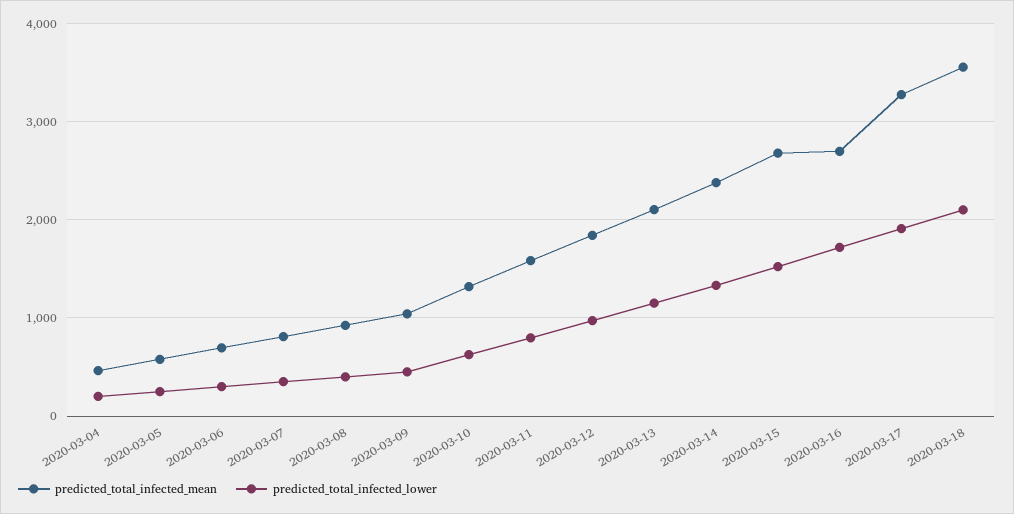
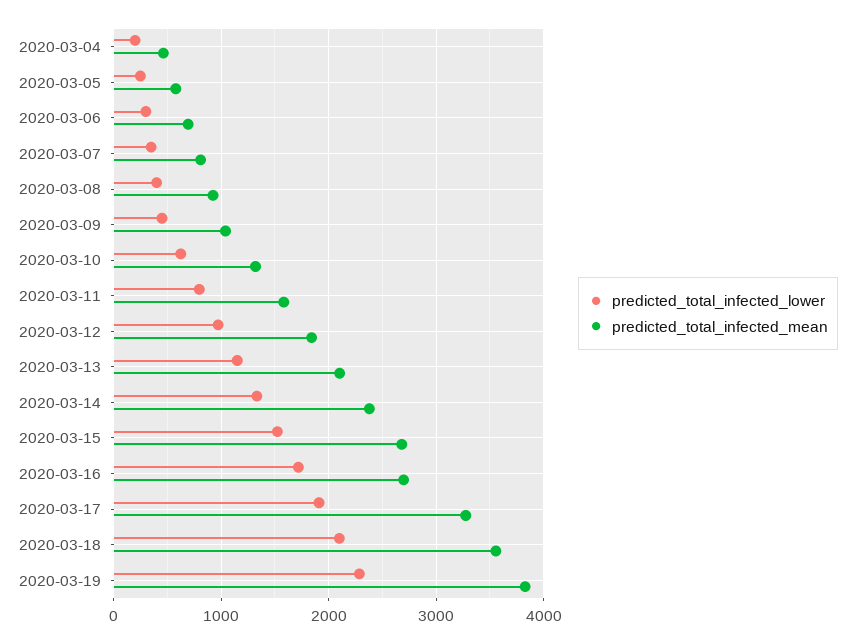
predicted_total_infected_lower, 2020-03-19: none -> 2300
predicted_total_infected_mean, 2020-03-19: none -> 3800

